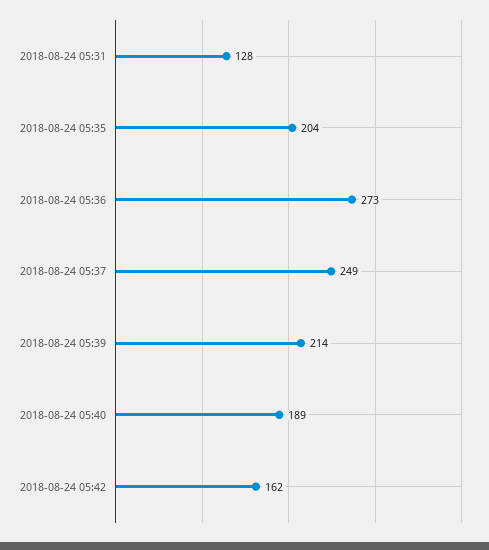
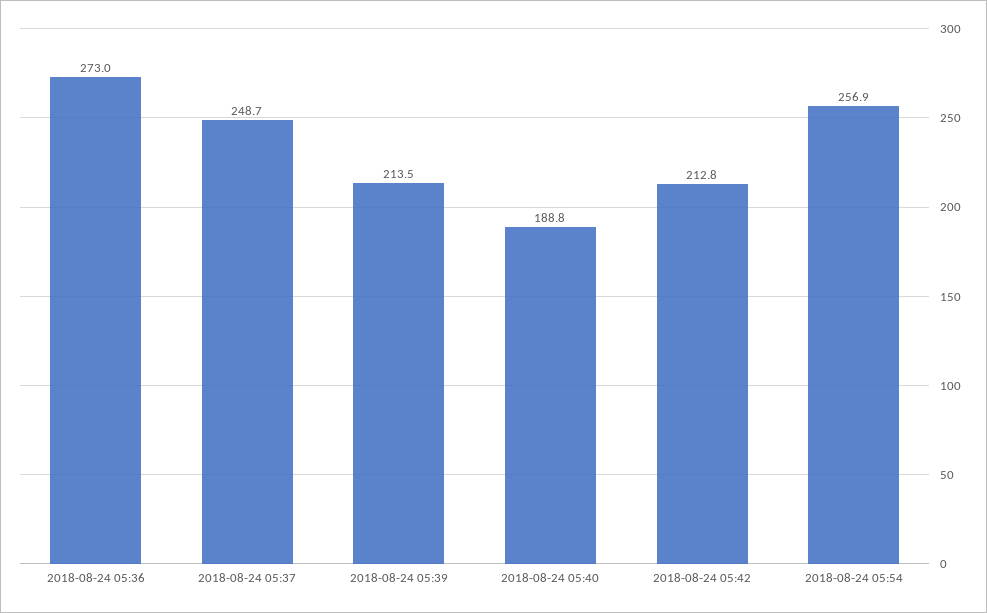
2018-08-24 05:31: 128 -> none
2018-08-24 05:35: 204 -> none
2018-08-24 05:42: 162 -> 212.8
2018-08-24 05:54: none -> 256.9

